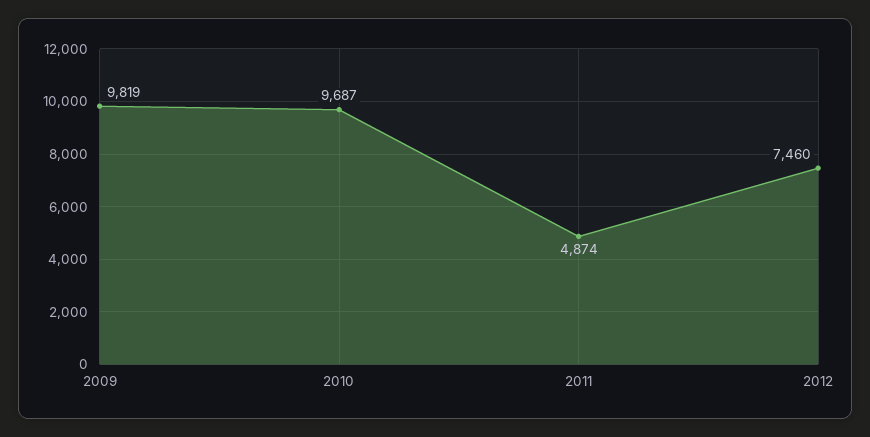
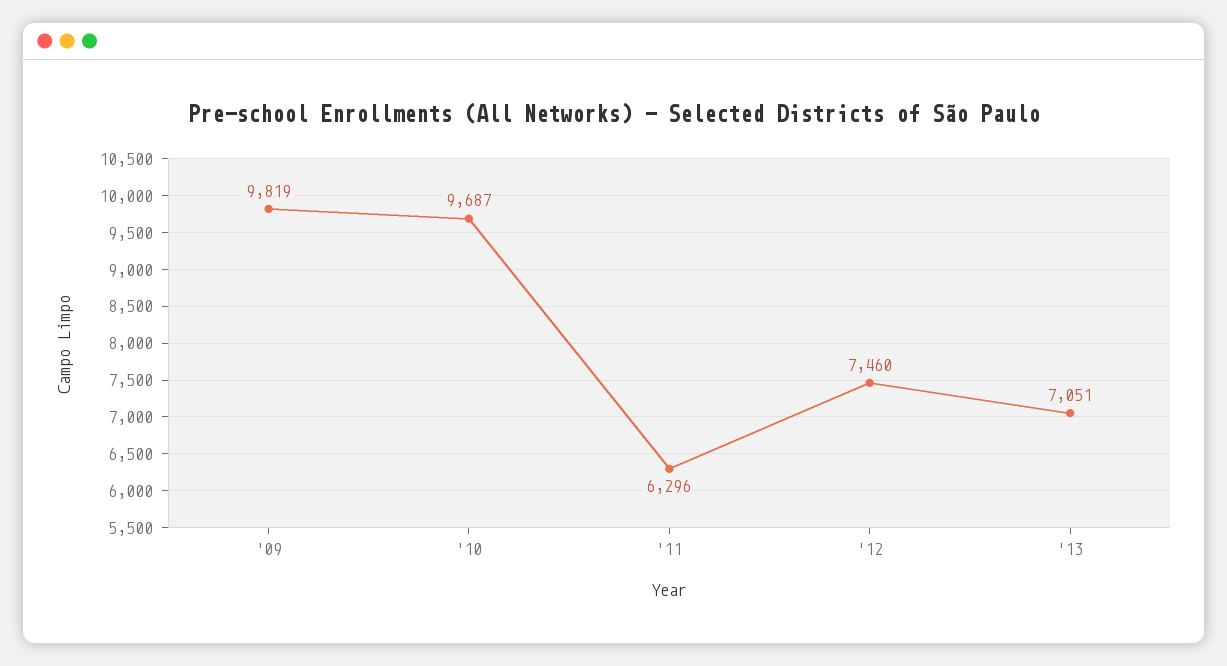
2011: 4874 -> 6296
'13: none -> 7051

